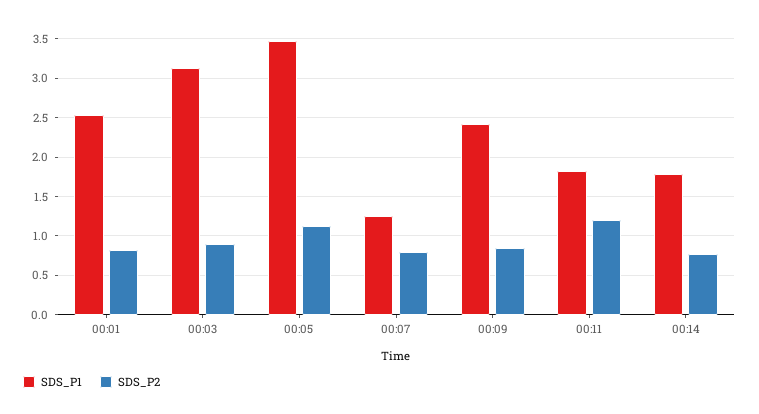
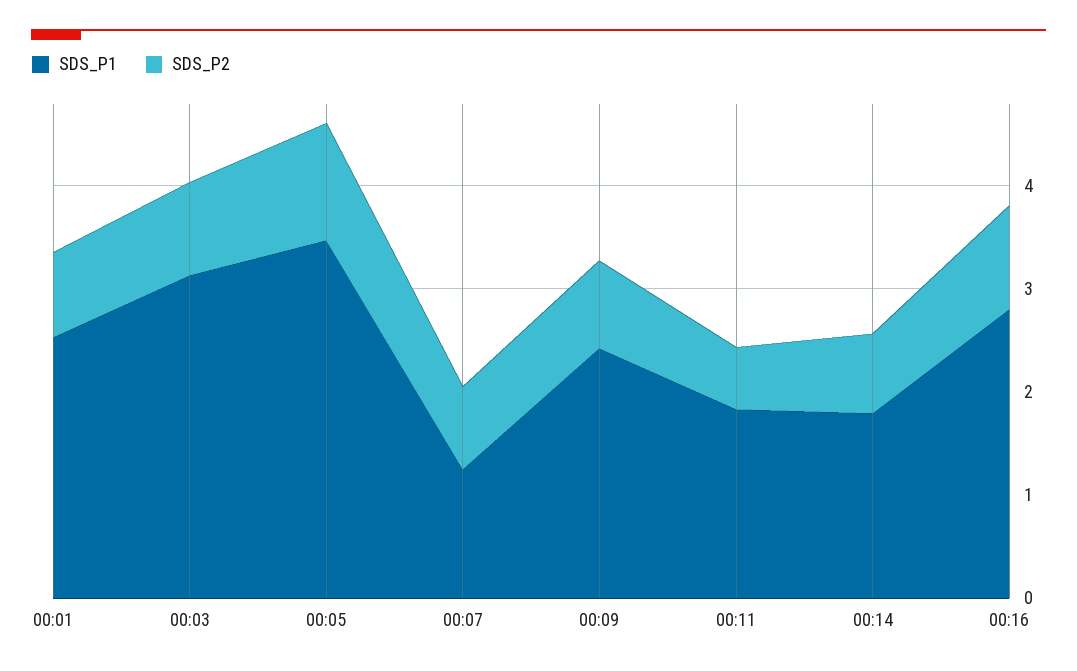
SDS_P2, 00:11: 1.2 -> 0.6
SDS_P1, 00:16: none -> 2.8
SDS_P2, 00:16: none -> 1

